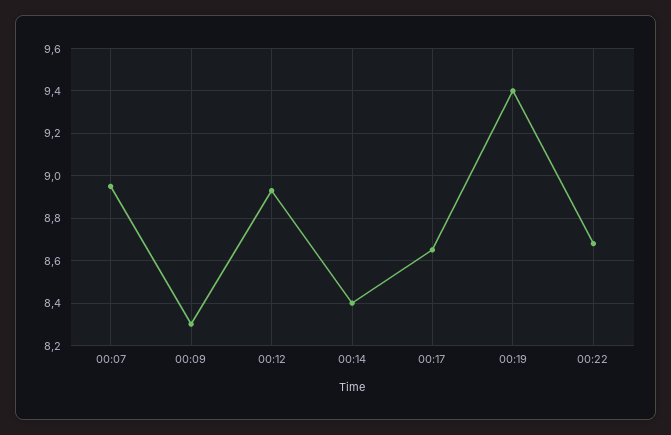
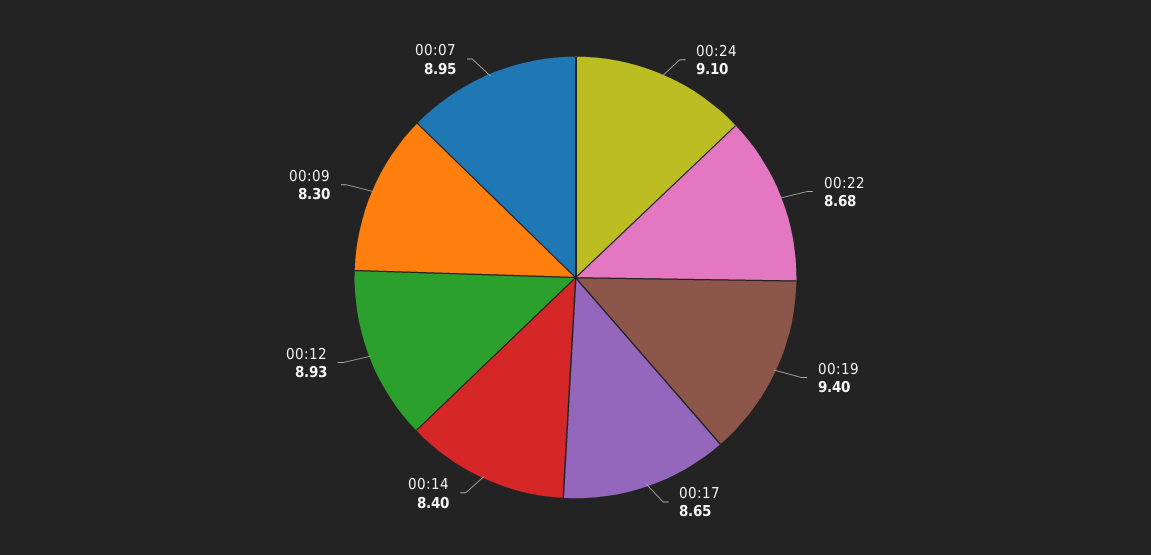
00:24: none -> 9.1

